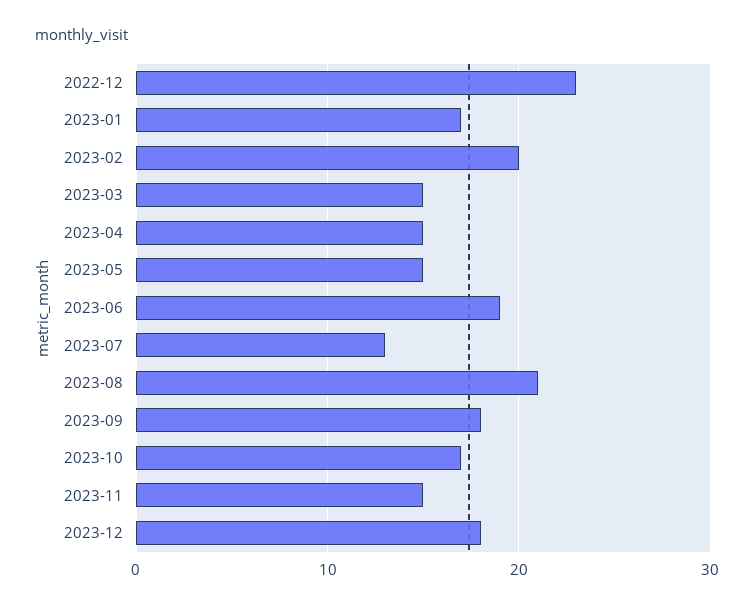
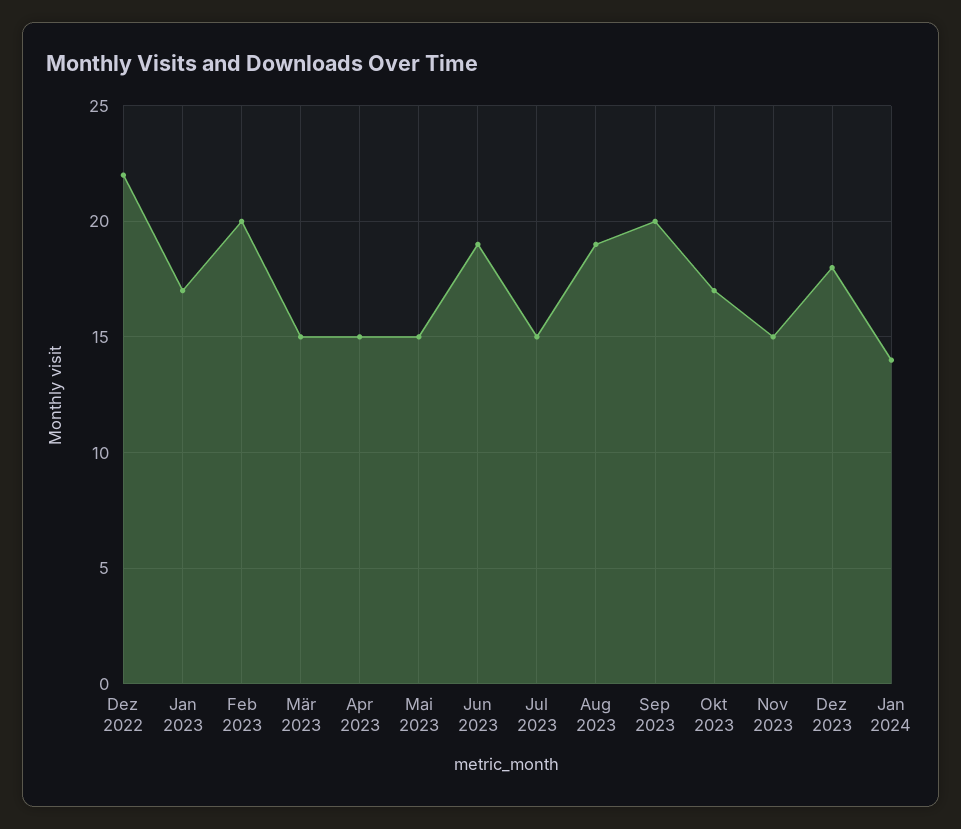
2022-12: 23 -> 22
2023-07: 13 -> 15
2023-08: 21 -> 19
2023-09: 18 -> 20
Jan 2024: none -> 14

